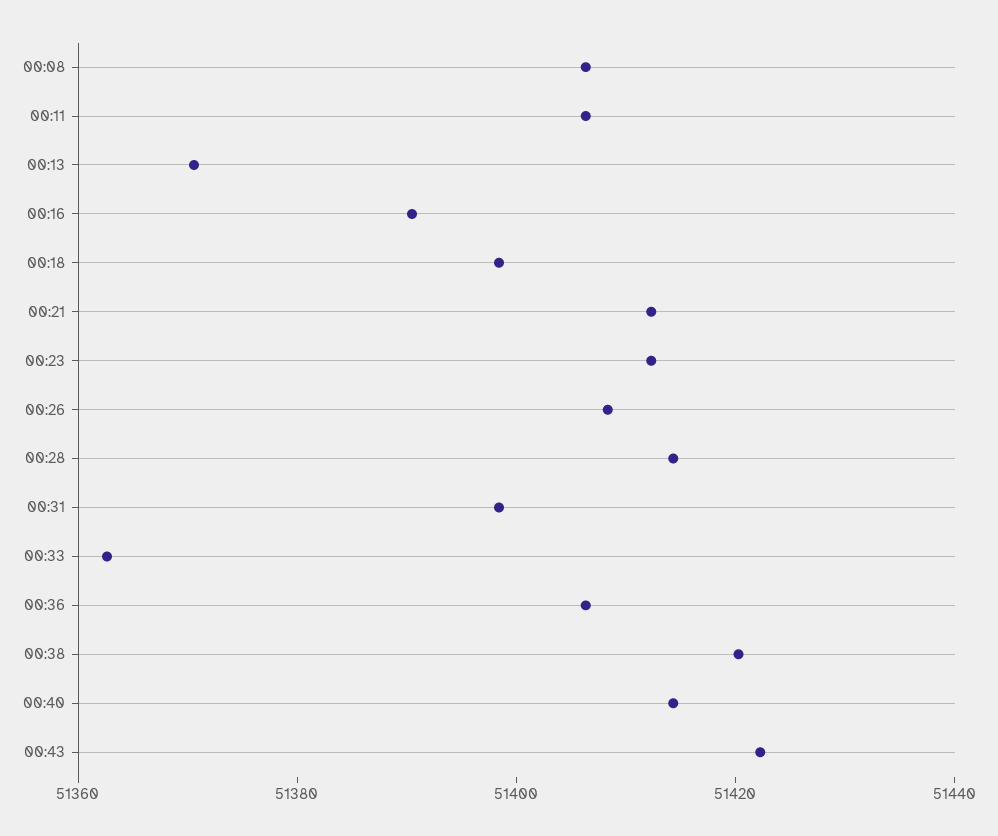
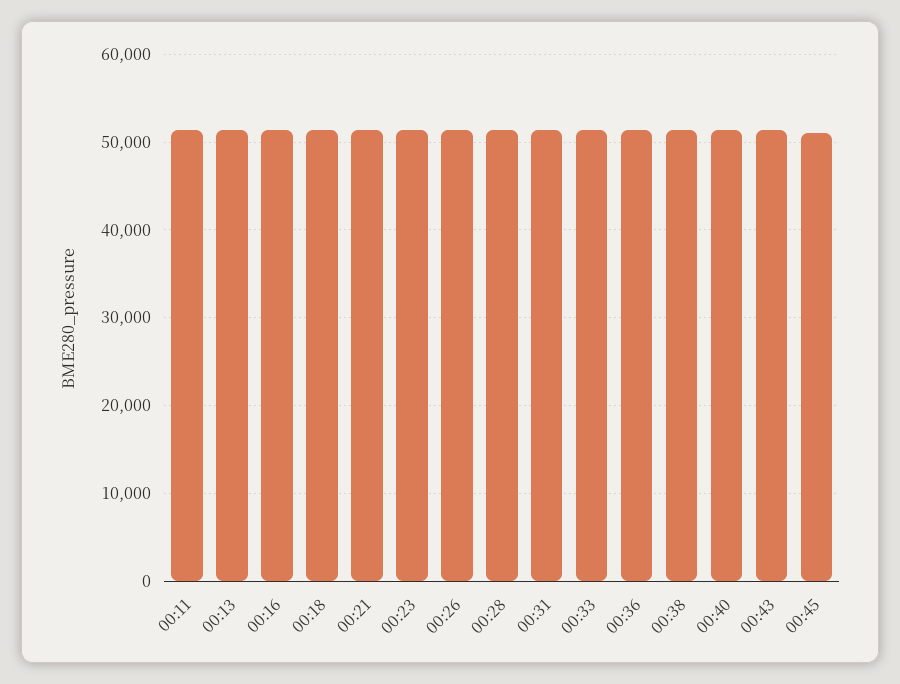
00:08: 51405 -> none
00:45: none -> 51000

